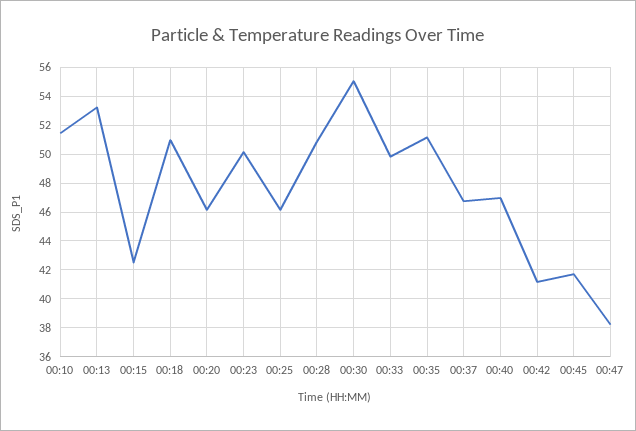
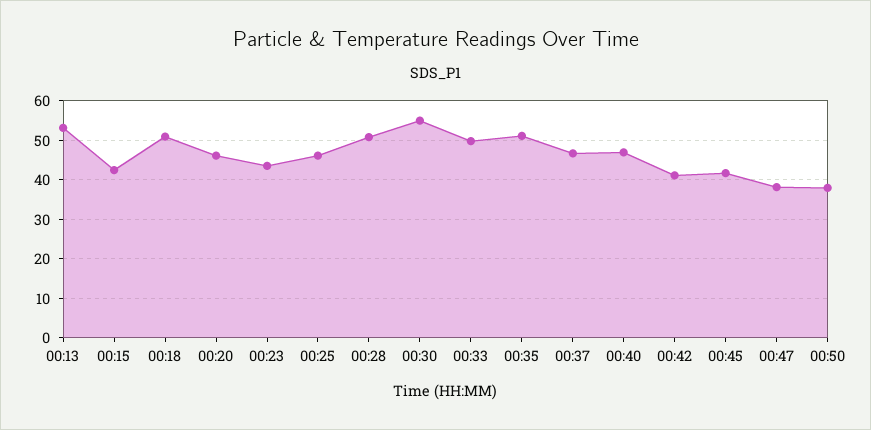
00:10: 51.5 -> none
00:23: 50 -> 44
00:50: none -> 38

